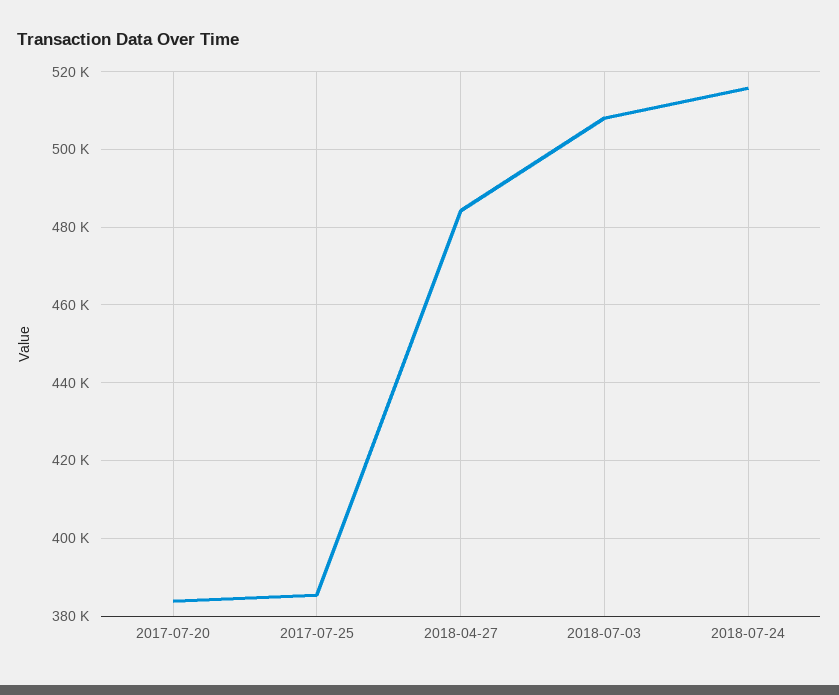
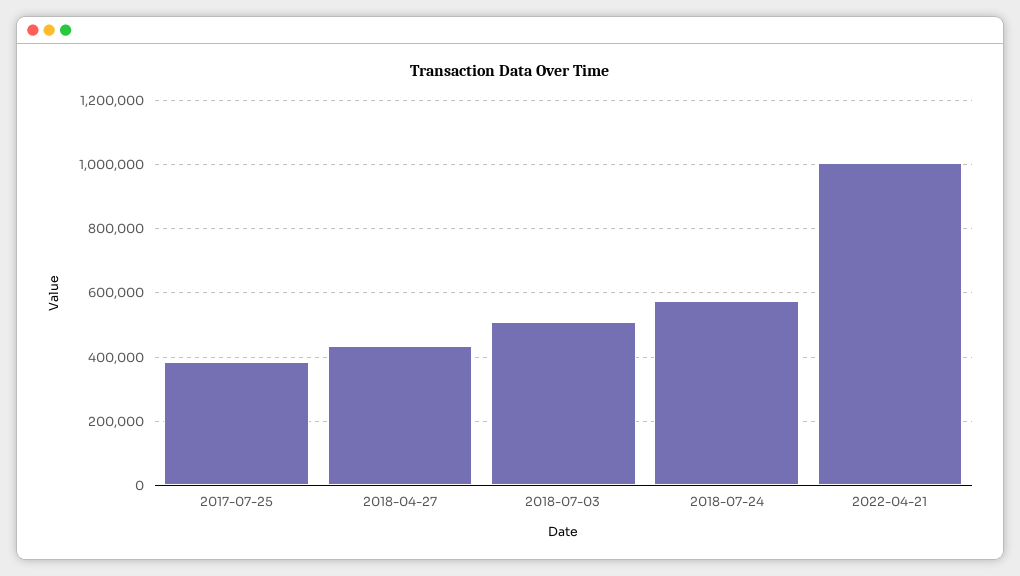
2017-07-20: 384000 -> none
2018-04-27: 484000 -> 440000
2018-07-24: 516000 -> 580000
2022-04-21: none -> 1000000

